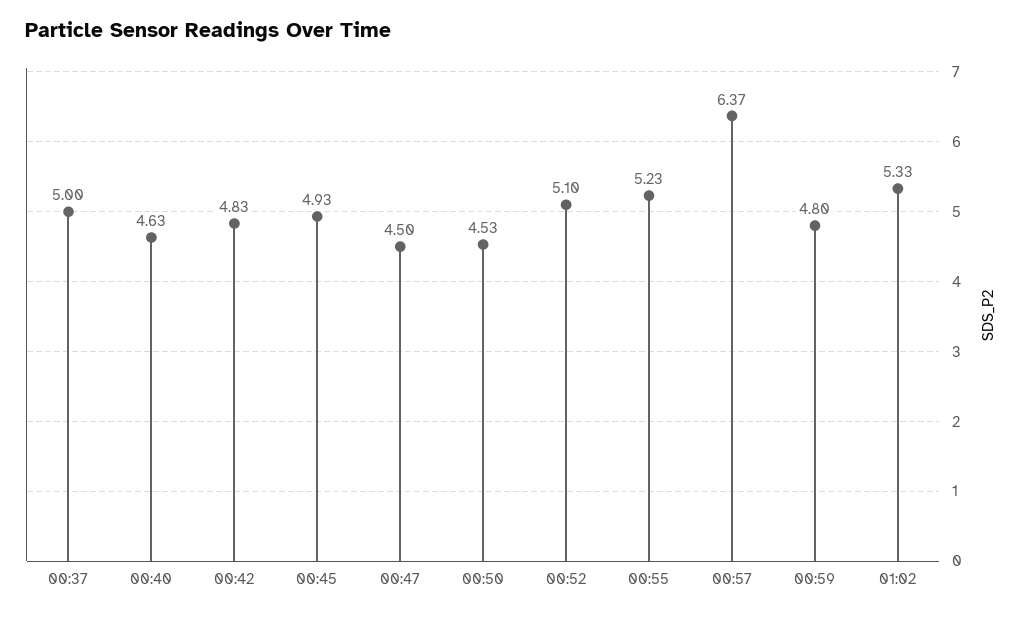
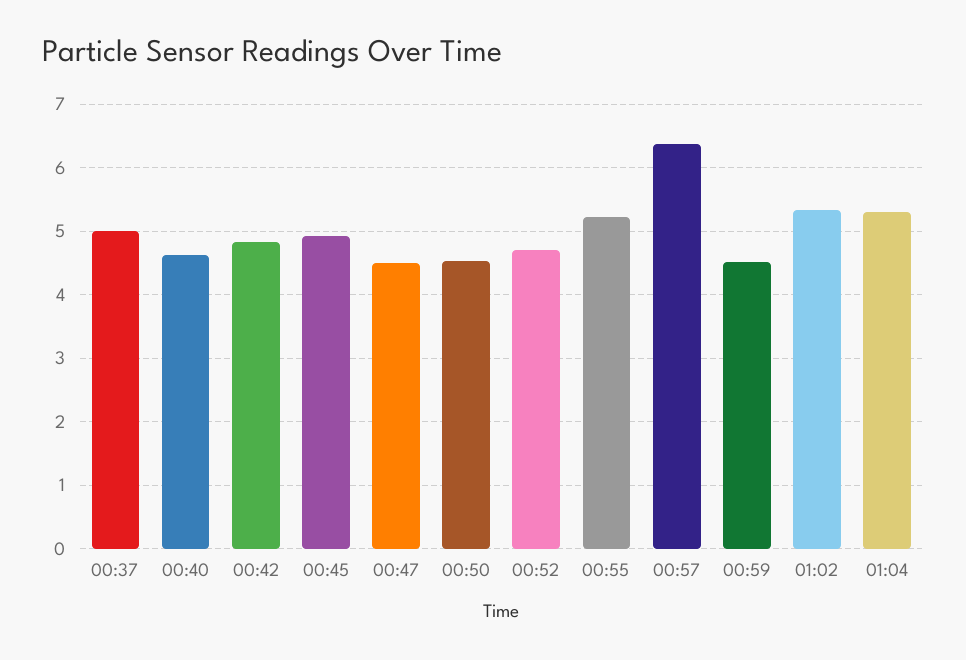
00:52: 5.1 -> 4.7
00:59: 4.8 -> 4.5
01:04: none -> 5.3

